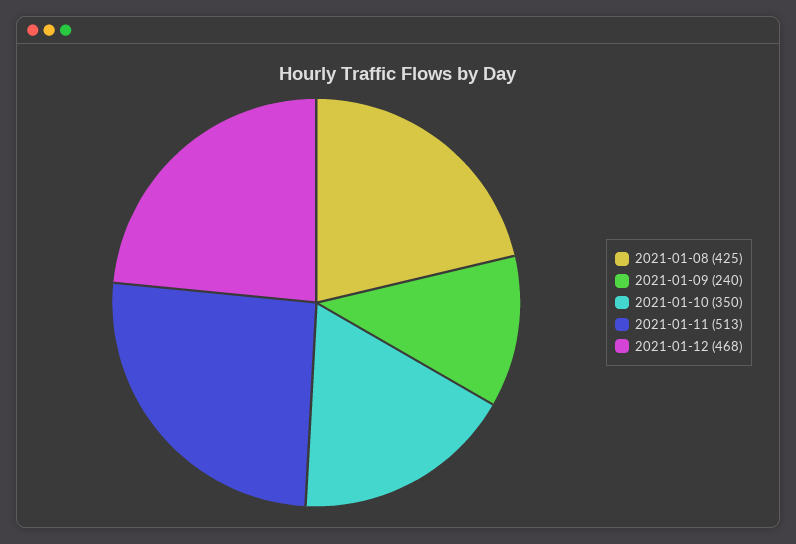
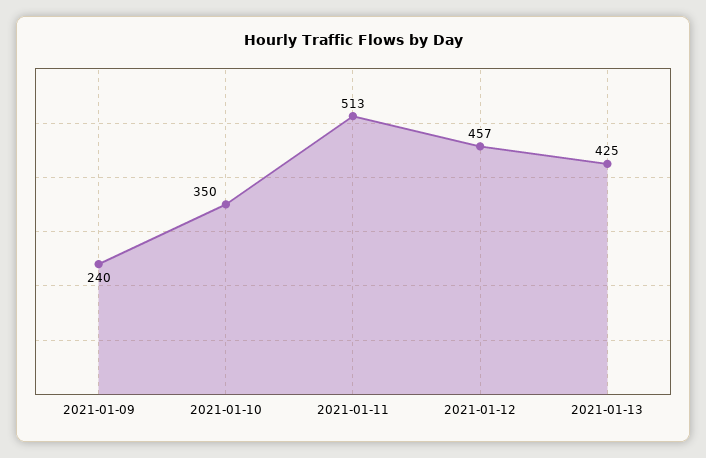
2021-01-08: 425 -> none
2021-01-12: 468 -> 457
2021-01-13: none -> 425

